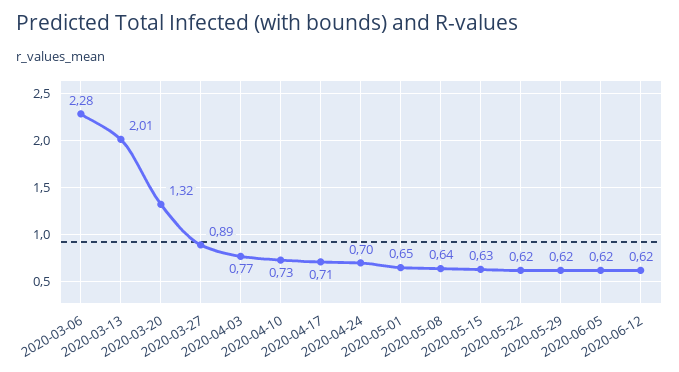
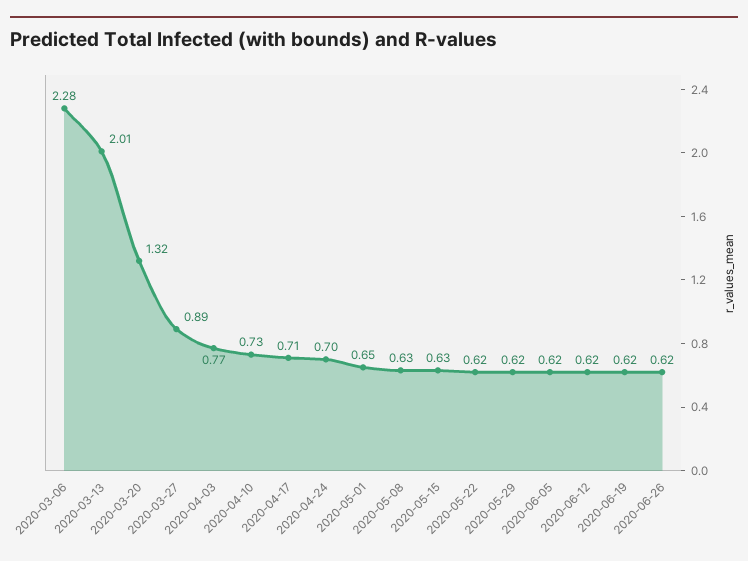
2020-05-08: 0.64 -> 0.63
2020-06-19: none -> 0.62
2020-06-26: none -> 0.62

